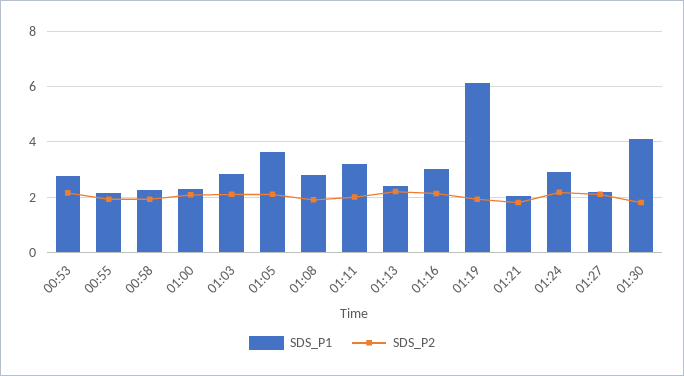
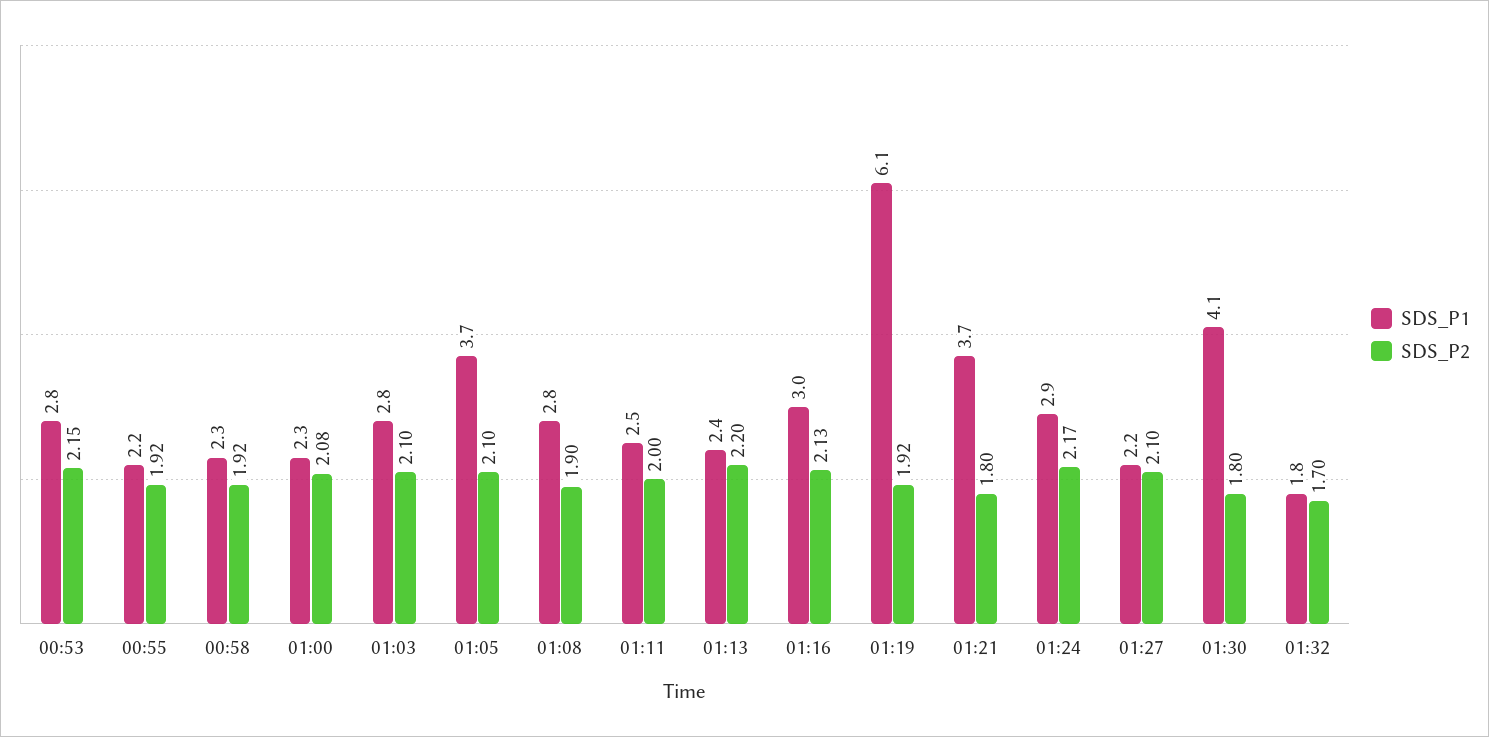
SDS_P1, 01:11: 3.25 -> 2.5
SDS_P1, 01:21: 2 -> 3.7
SDS_P1, 01:32: none -> 1.8
SDS_P2, 01:32: none -> 1.7

